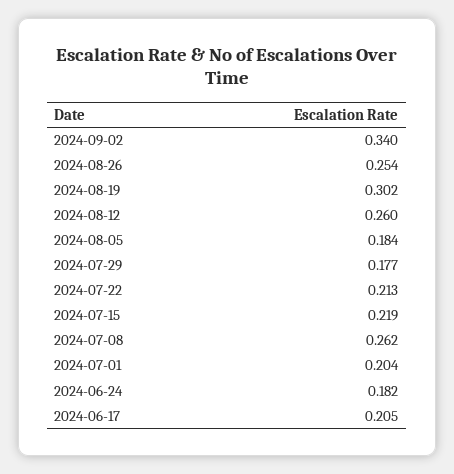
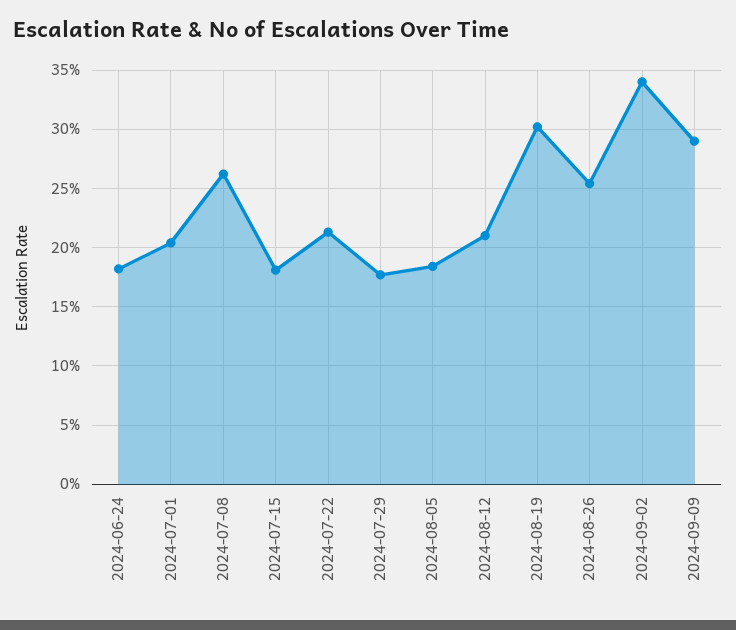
2024-08-12: 0.26 -> 0.21
2024-07-15: 0.219 -> 0.18
2024-06-17: 0.205 -> none
2024-09-09: none -> 0.29

